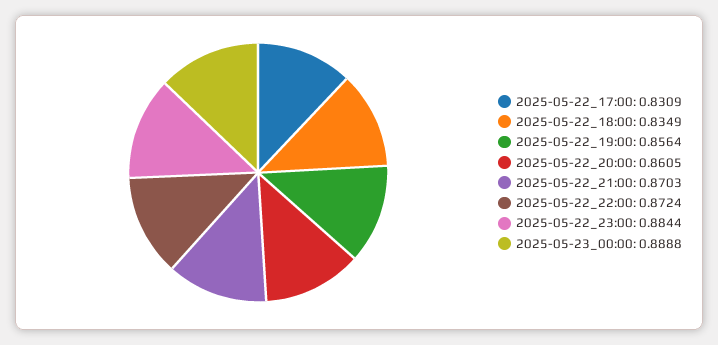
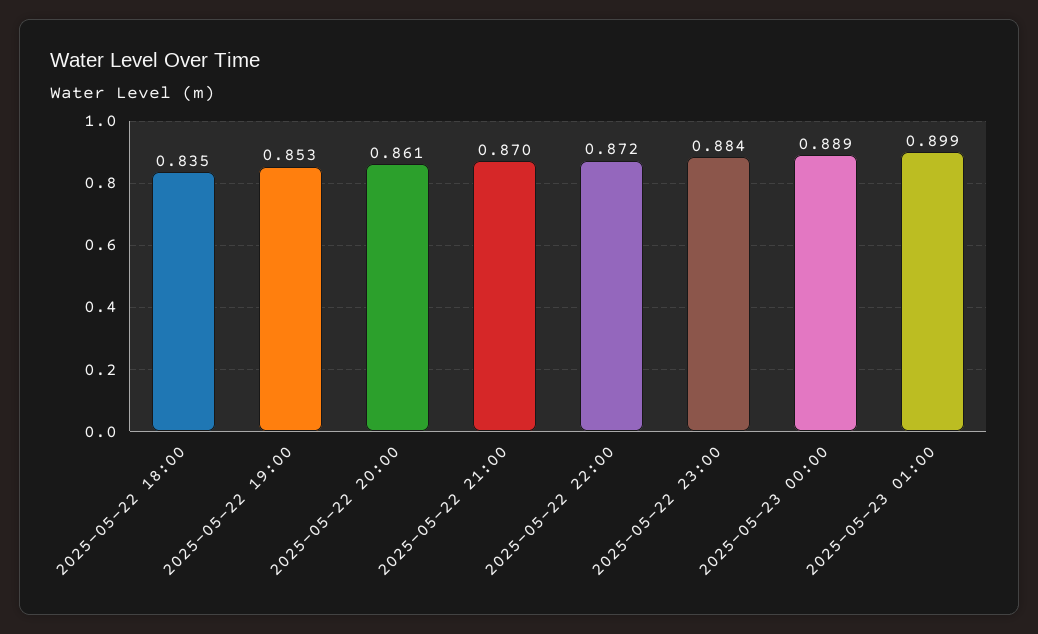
2025-05-22_17:00: 0.8309 -> none
2025-05-22_19:00: 0.8564 -> 0.853
2025-05-23 01:00: none -> 0.899

